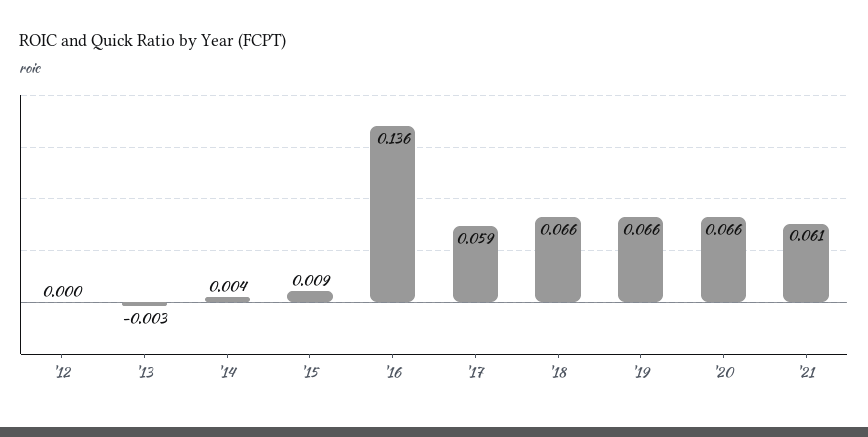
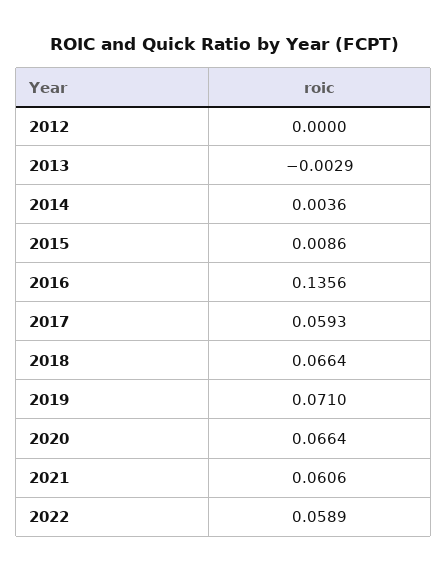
'19: 0.066 -> 0.071
2022: none -> 0.0589

